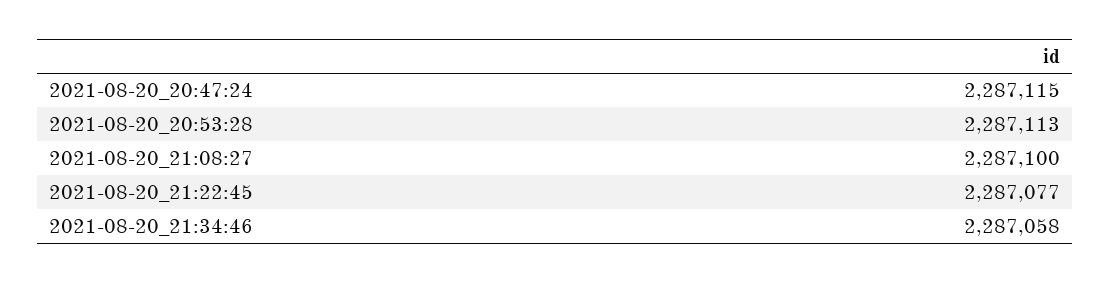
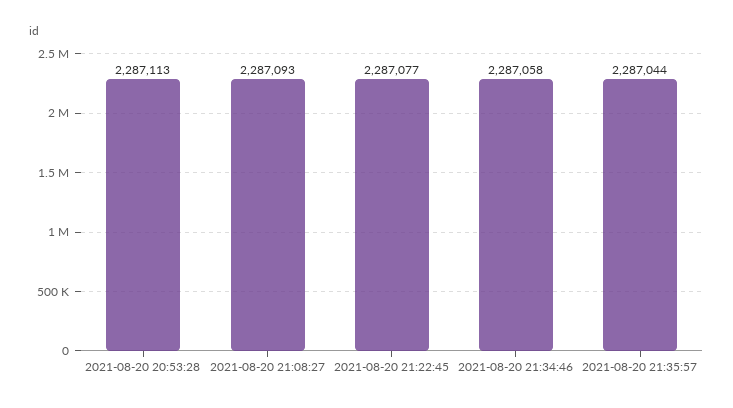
2021-08-20_20:47:24: 2287115 -> none
2021-08-20_21:08:27: 2287100 -> 2287093
2021-08-20 21:35:57: none -> 2287044

